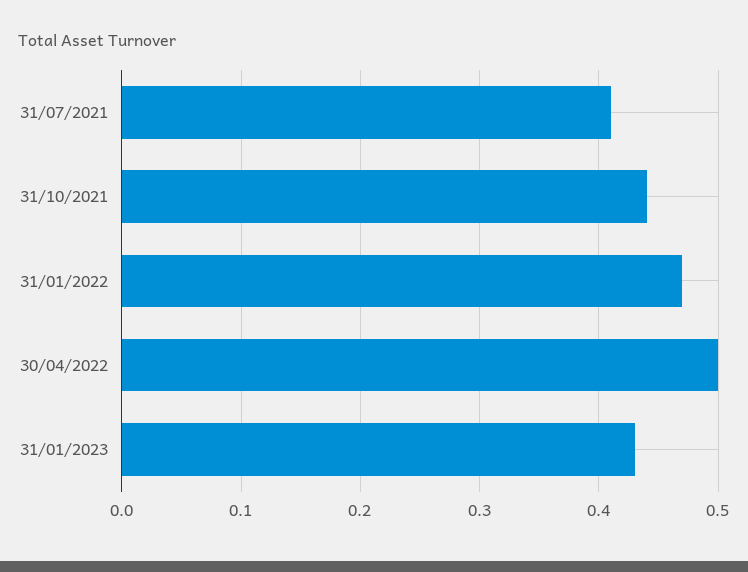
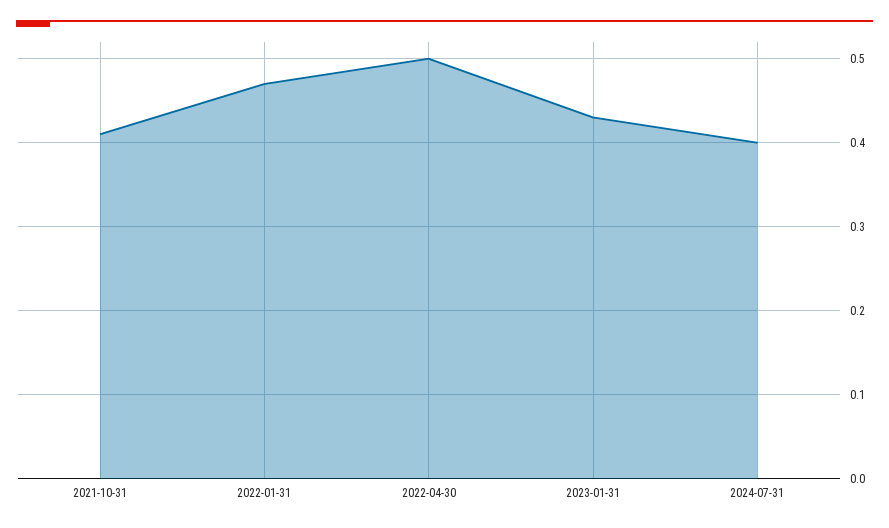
31/07/2021: 0.41 -> none
31/10/2021: 0.44 -> 0.41
2024-07-31: none -> 0.4

